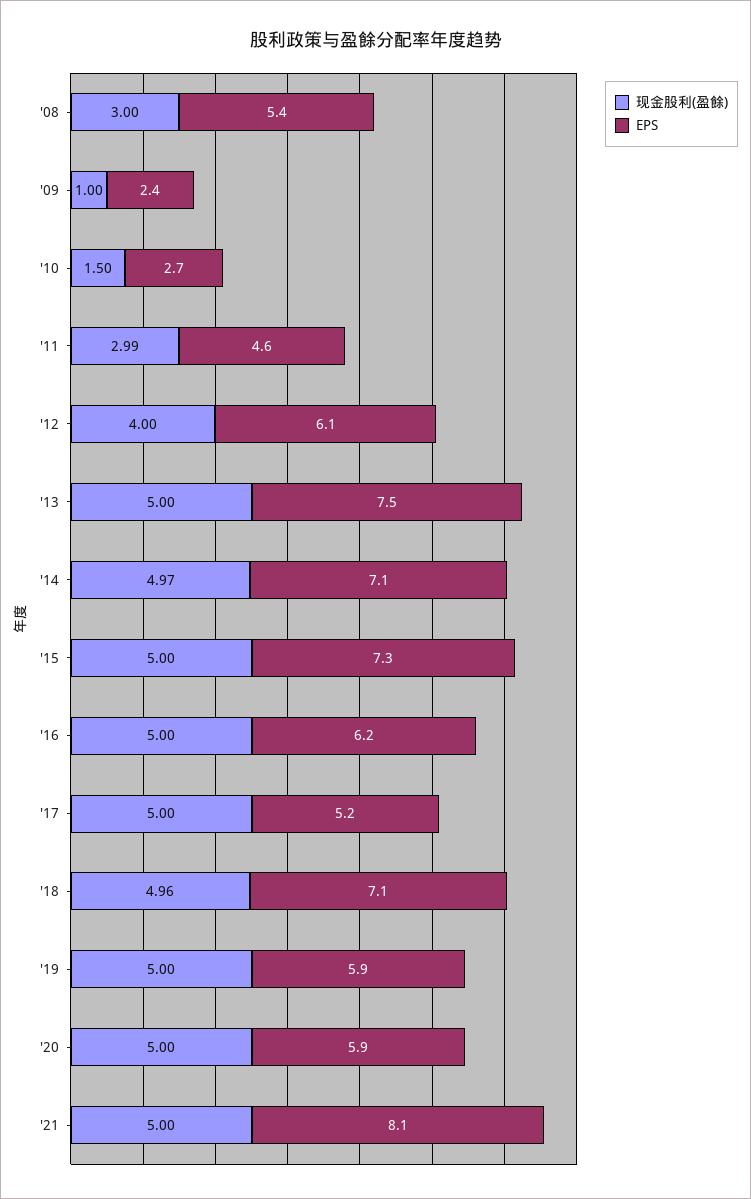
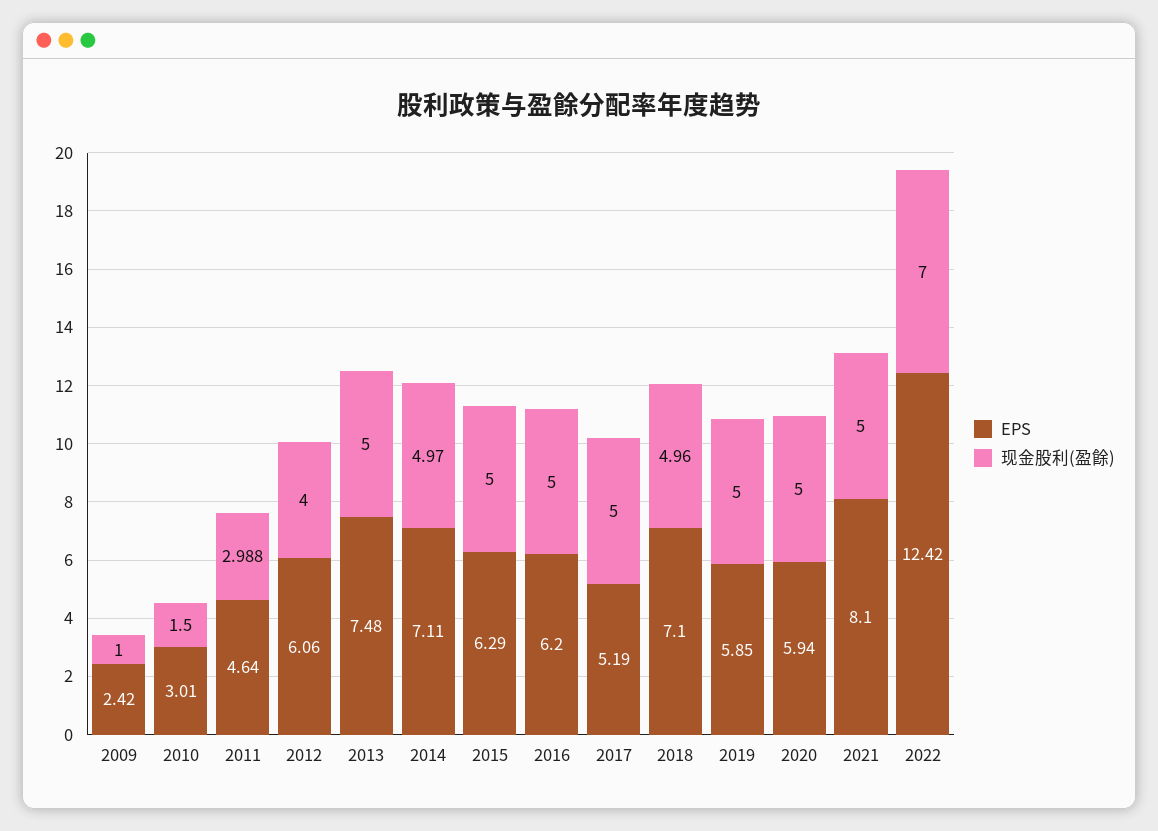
现金股利(盈餘), '08: 3 -> none
EPS, '08: 5.4 -> none
EPS, '10: 2.7 -> 3.01
EPS, '15: 7.3 -> 6.29
EPS, 2022: none -> 12.42
现金股利(盈餘), 2022: none -> 7

